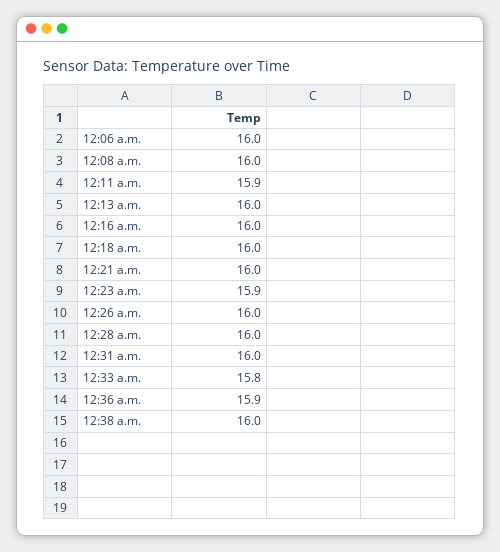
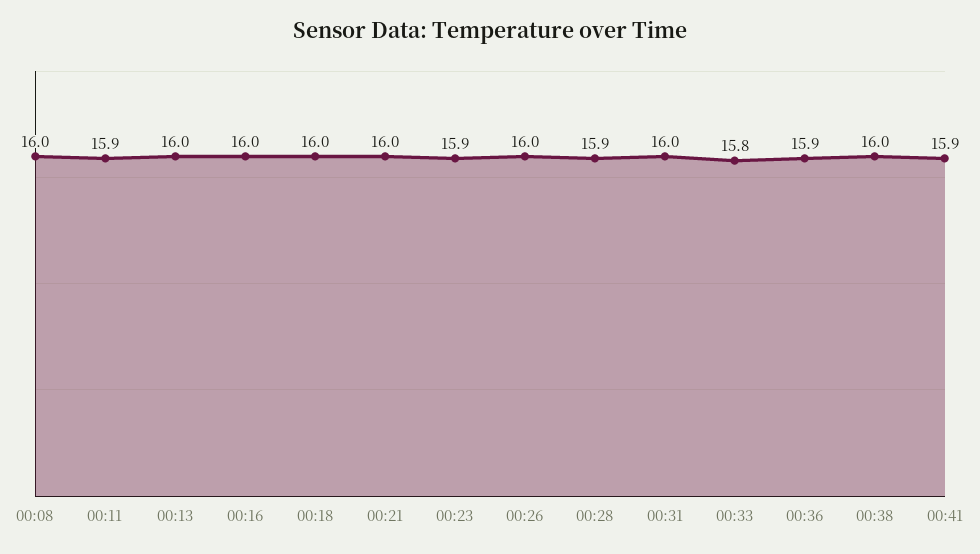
12:06 a.m.: 16 -> none
12:28 a.m.: 16 -> 15.9
00:41: none -> 15.9

